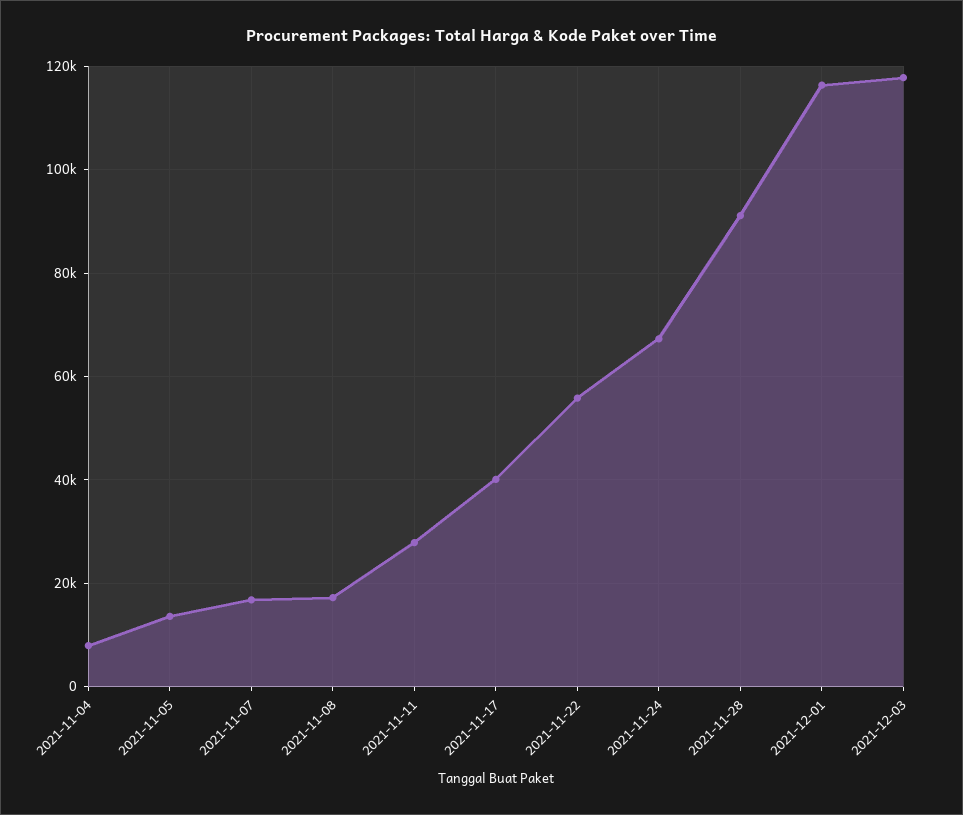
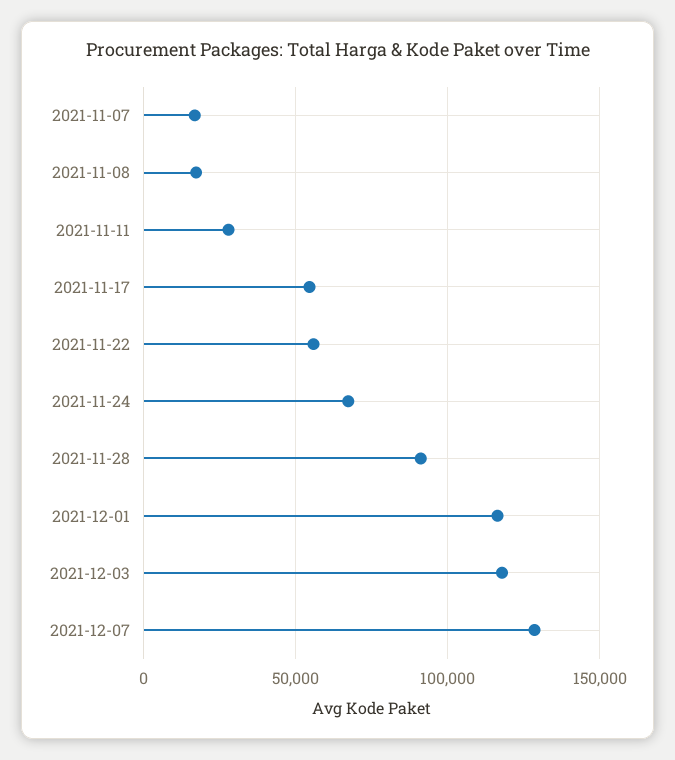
2021-11-04: 8000 -> none
2021-11-05: 14000 -> none
2021-11-17: 40000 -> 55000
2021-12-07: none -> 130000

